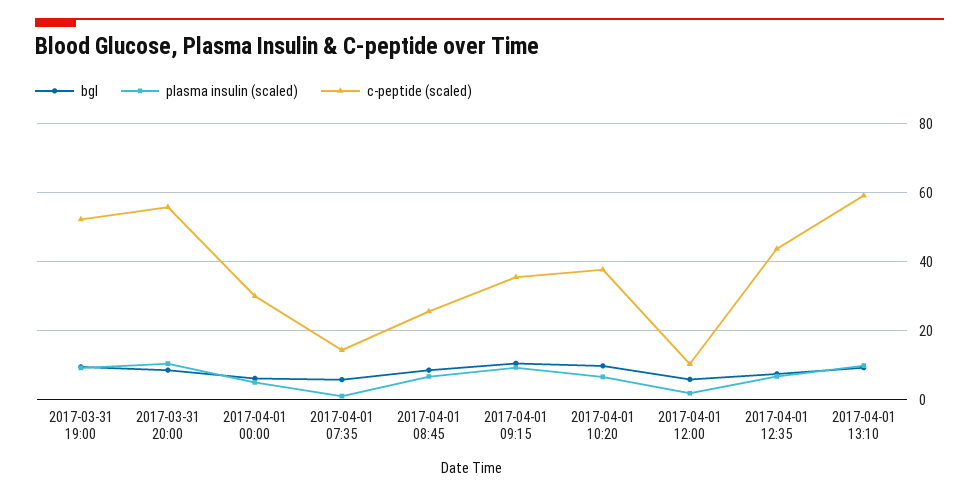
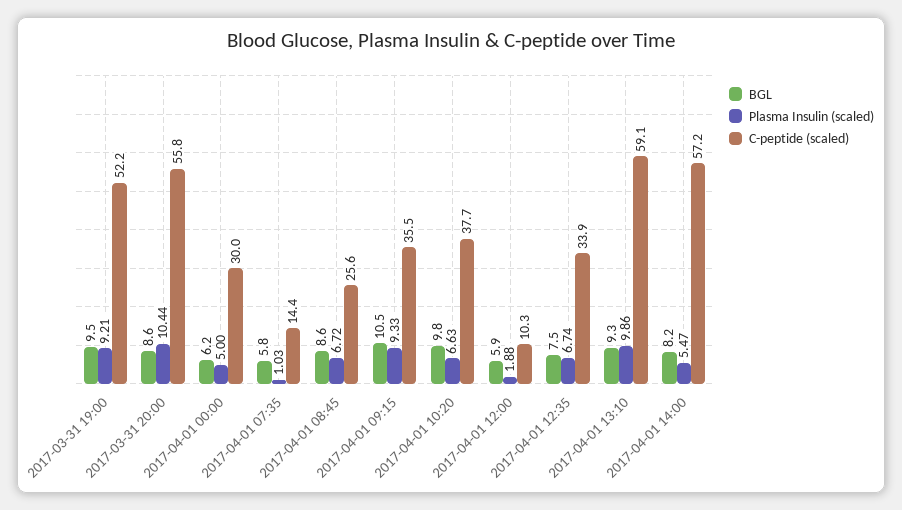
c-peptide (scaled), 2017-04-01 12:35: 44 -> 33.9
bgl, 2017-04-01 14:00: none -> 8.2
plasma insulin (scaled), 2017-04-01 14:00: none -> 5.47
c-peptide (scaled), 2017-04-01 14:00: none -> 57.2

